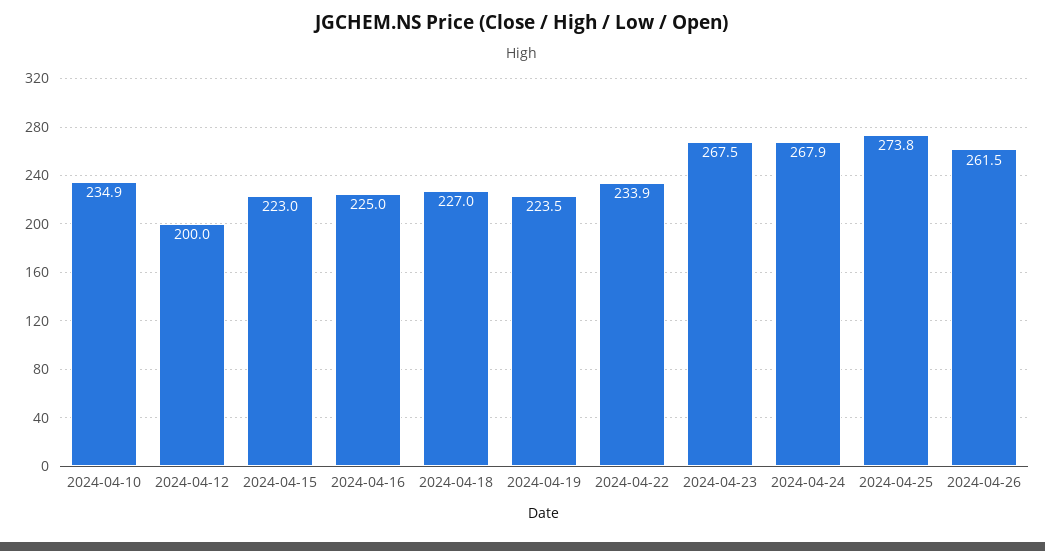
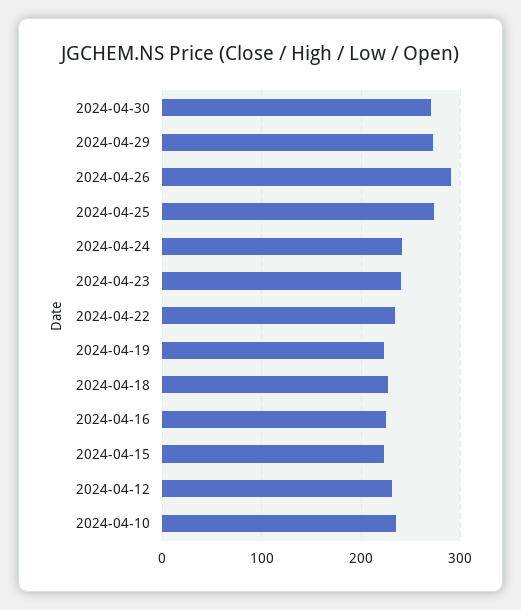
2024-04-12: 200 -> 230
2024-04-23: 267.5 -> 240
2024-04-24: 267.9 -> 240
2024-04-26: 261.5 -> 290
2024-04-30: none -> 270
2024-04-29: none -> 270

